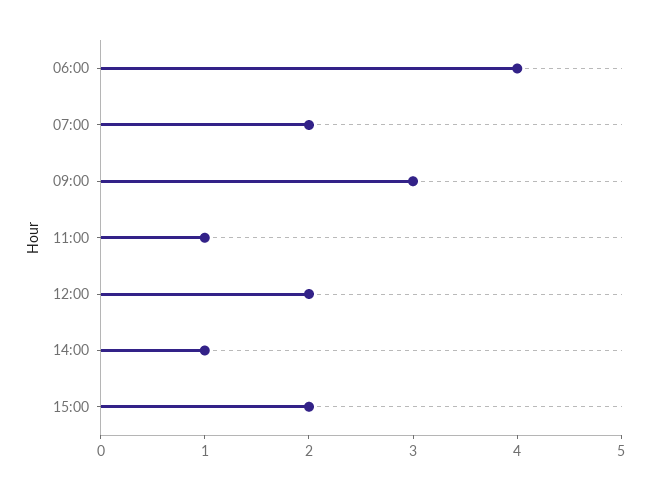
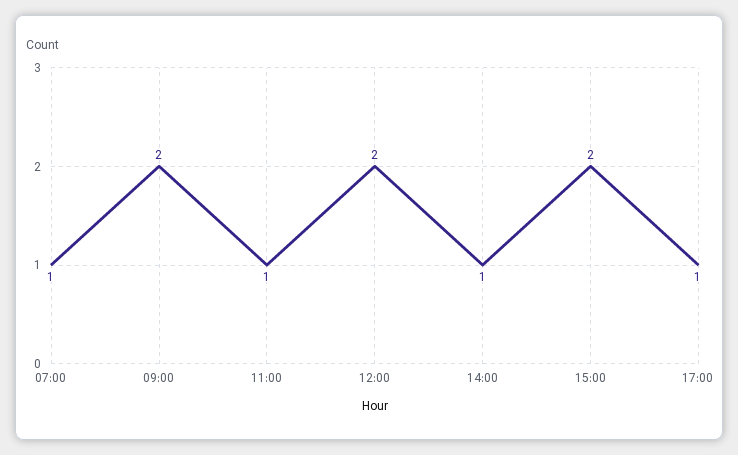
06:00: 4 -> none
07:00: 2 -> 1
09:00: 3 -> 2
17:00: none -> 1

